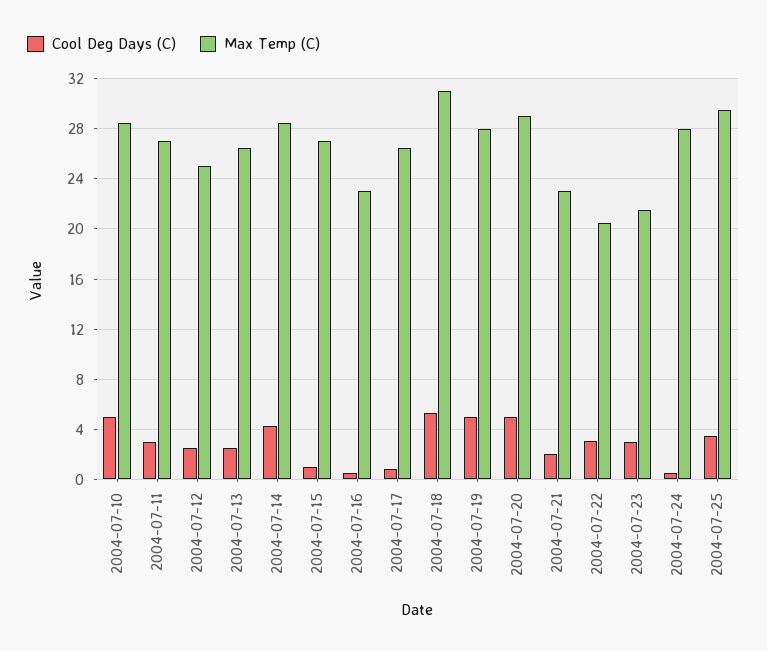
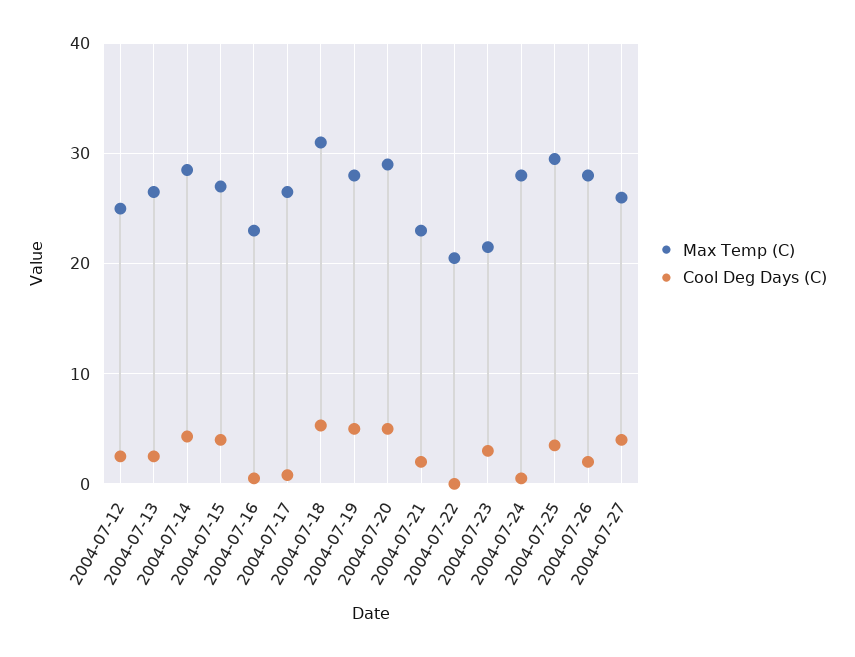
Cool Deg Days (C), 2004-07-10: 5 -> none
Max Temp (C), 2004-07-10: 28.5 -> none
Cool Deg Days (C), 2004-07-11: 3 -> none
Max Temp (C), 2004-07-11: 27 -> none
Cool Deg Days (C), 2004-07-15: 1 -> 4
Cool Deg Days (C), 2004-07-22: 3 -> 0
Max Temp (C), 2004-07-26: none -> 28
Cool Deg Days (C), 2004-07-26: none -> 2
Max Temp (C), 2004-07-27: none -> 26
Cool Deg Days (C), 2004-07-27: none -> 4

